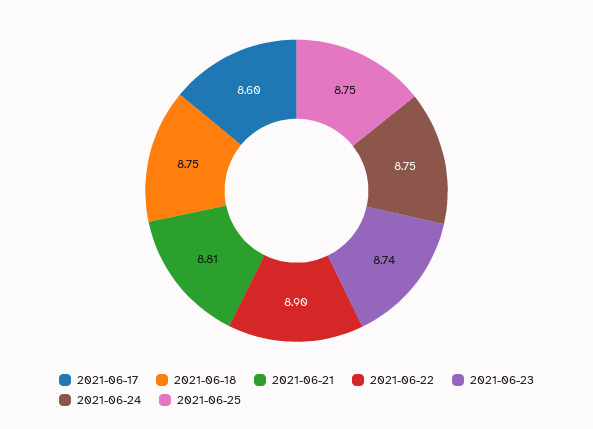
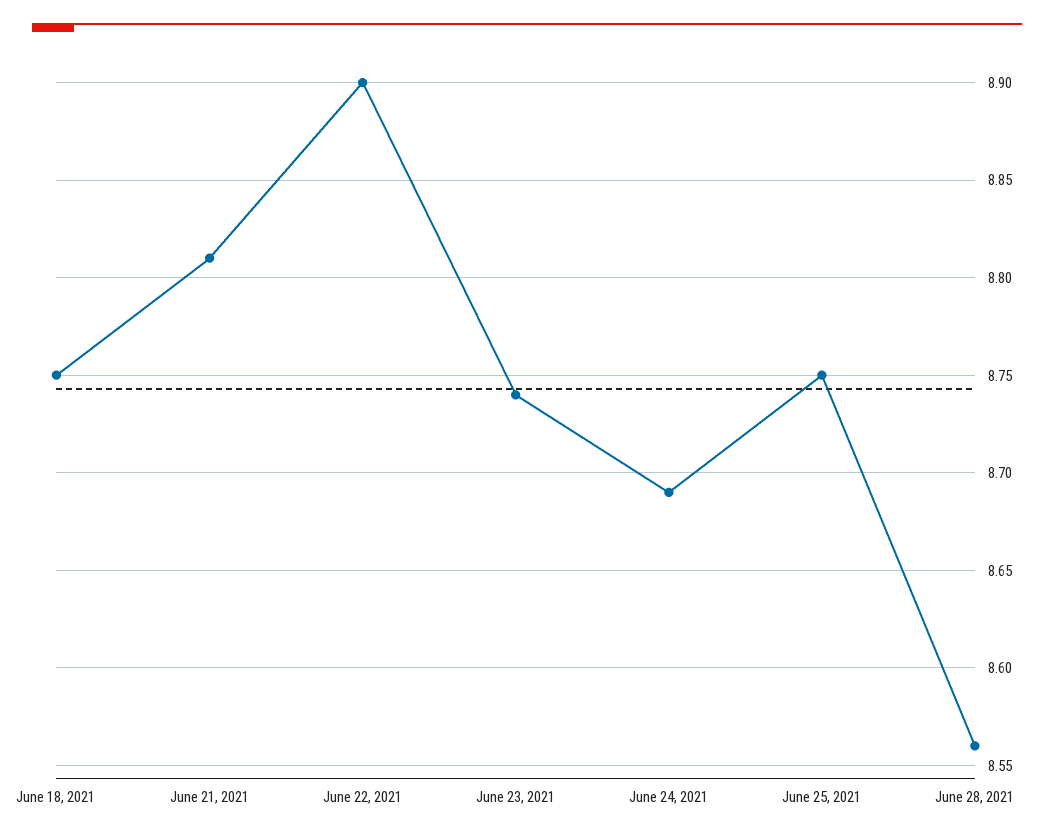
2021-06-17: 8.6 -> none
2021-06-24: 8.75 -> 8.69
June 28, 2021: none -> 8.56

